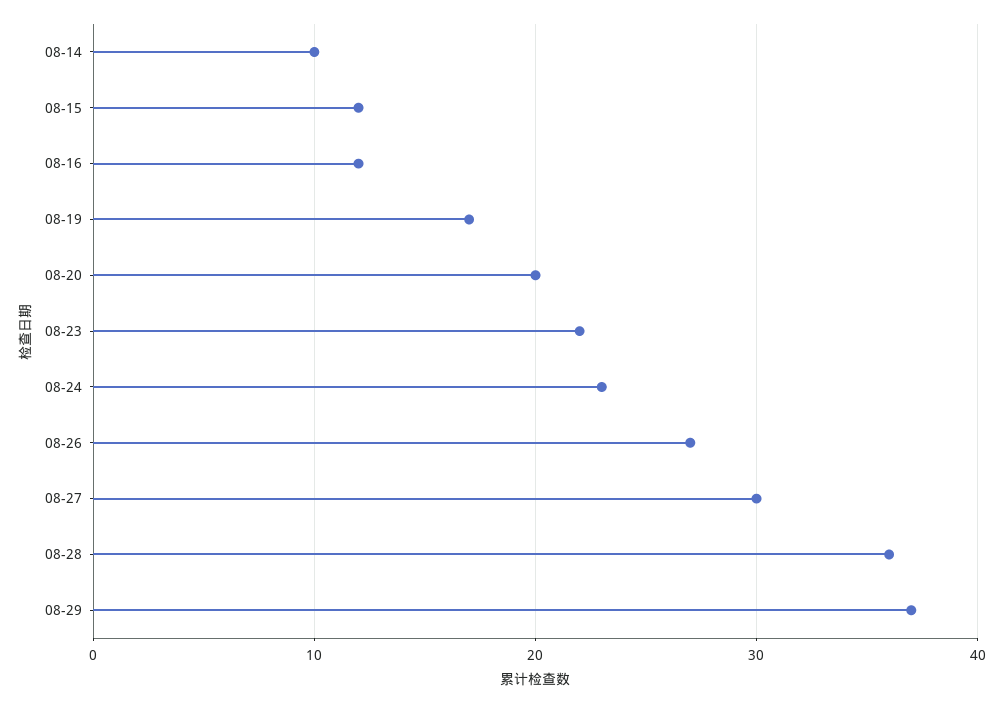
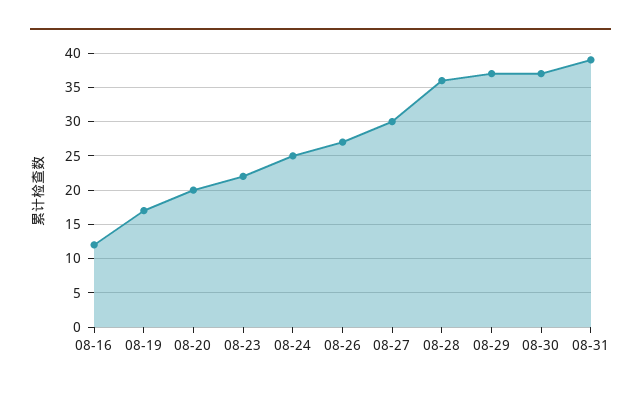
08-14: 10 -> none
08-15: 12 -> none
08-24: 23 -> 25
08-30: none -> 37
08-31: none -> 39

